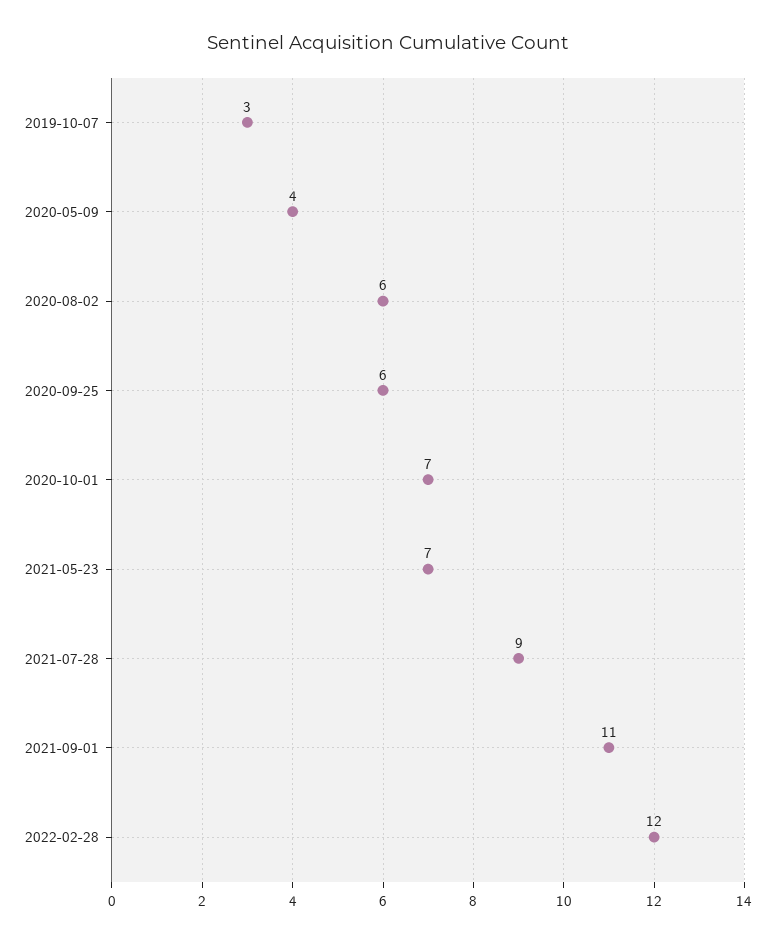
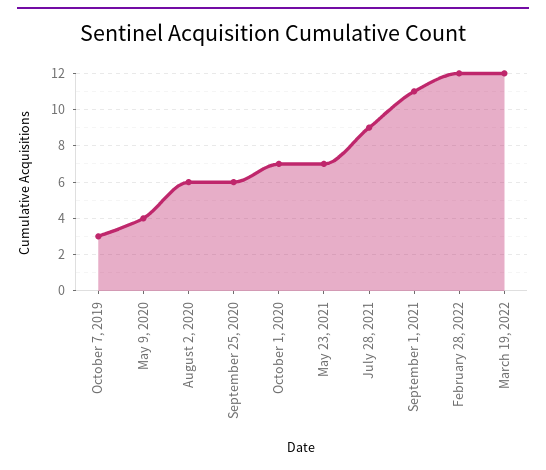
March 19, 2022: none -> 12

